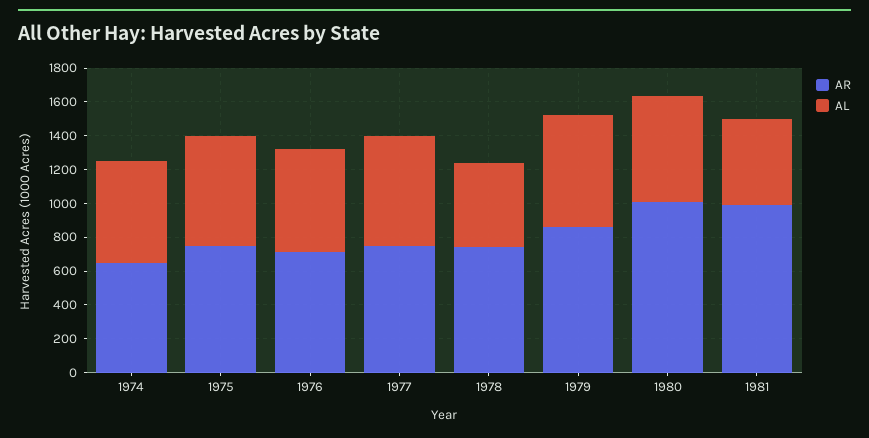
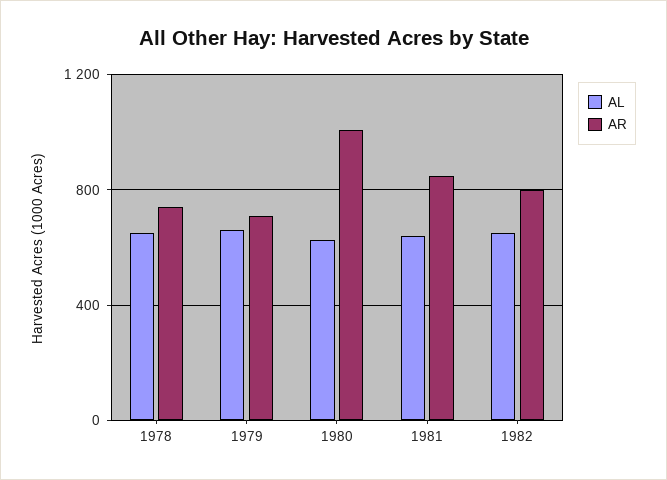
AR, 1974: 650 -> none
AL, 1974: 600 -> none
AR, 1975: 750 -> none
AL, 1975: 650 -> none
AR, 1976: 700 -> none
AL, 1976: 600 -> none
AR, 1977: 750 -> none
AL, 1977: 650 -> none
AL, 1978: 500 -> 650
AR, 1979: 850 -> 700
AR, 1981: 1000 -> 850
AL, 1981: 500 -> 650
AL, 1982: none -> 650
AR, 1982: none -> 800

